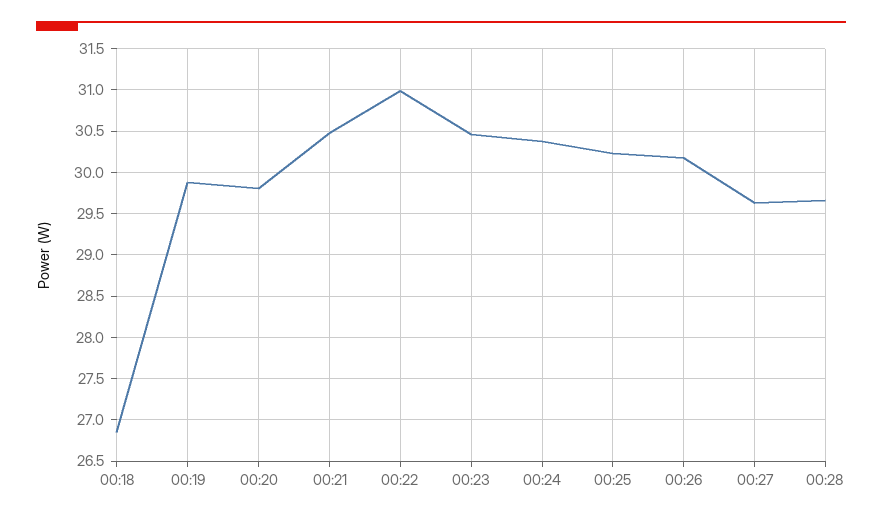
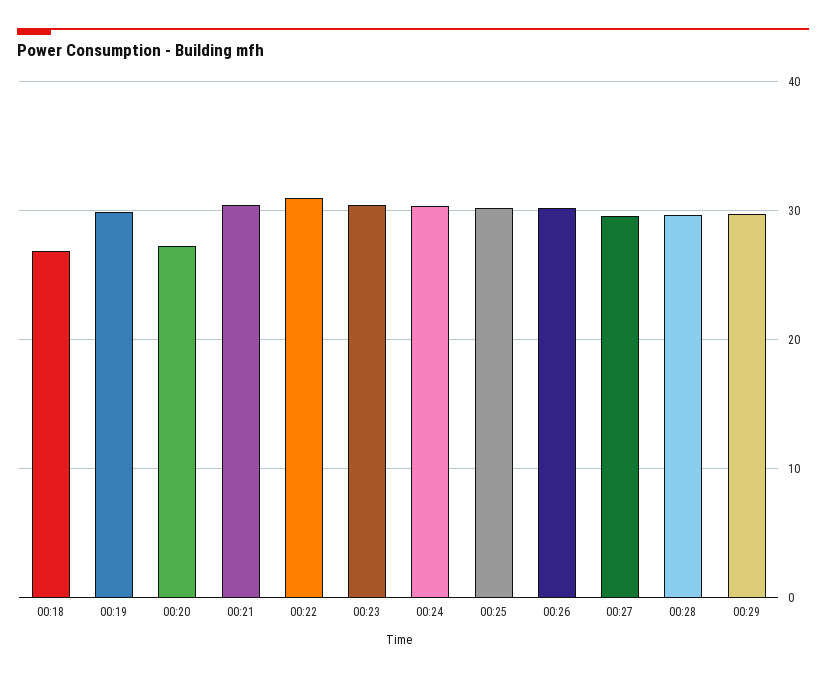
00:20: 29.8 -> 27
00:29: none -> 30

